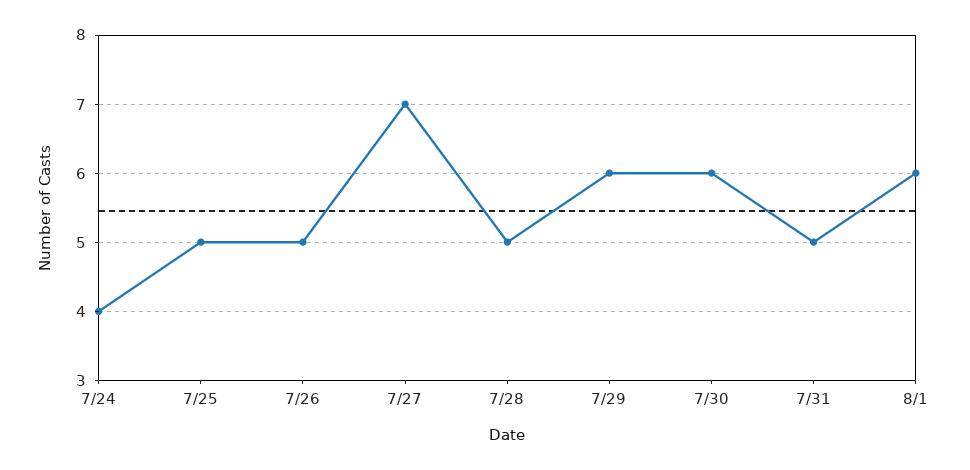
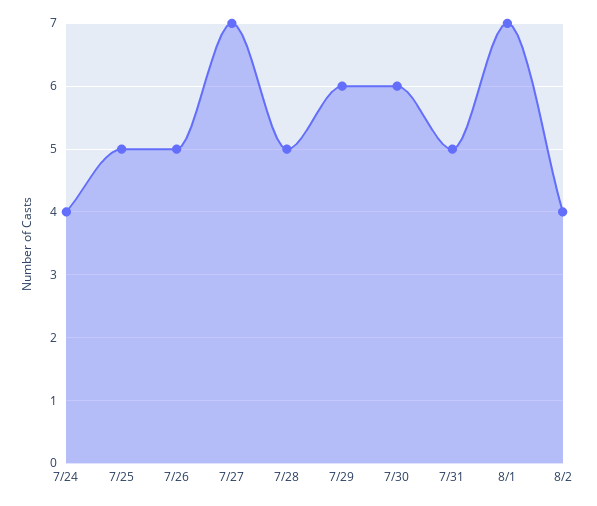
8/1: 6 -> 7
8/2: none -> 4

